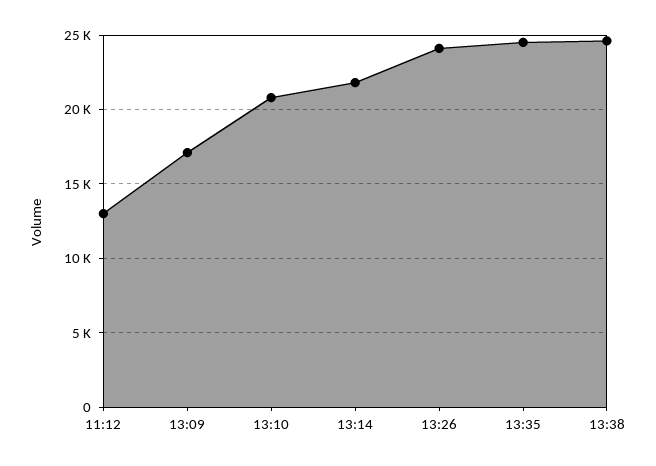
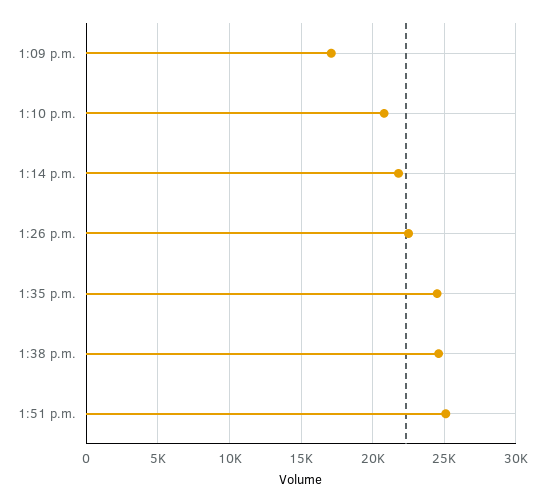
11:12: 13000 -> none
13:26: 24000 -> 22500
1:51 p.m.: none -> 25000

